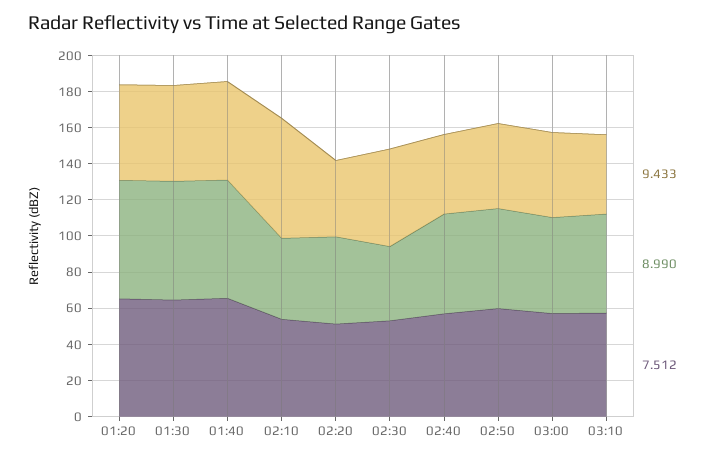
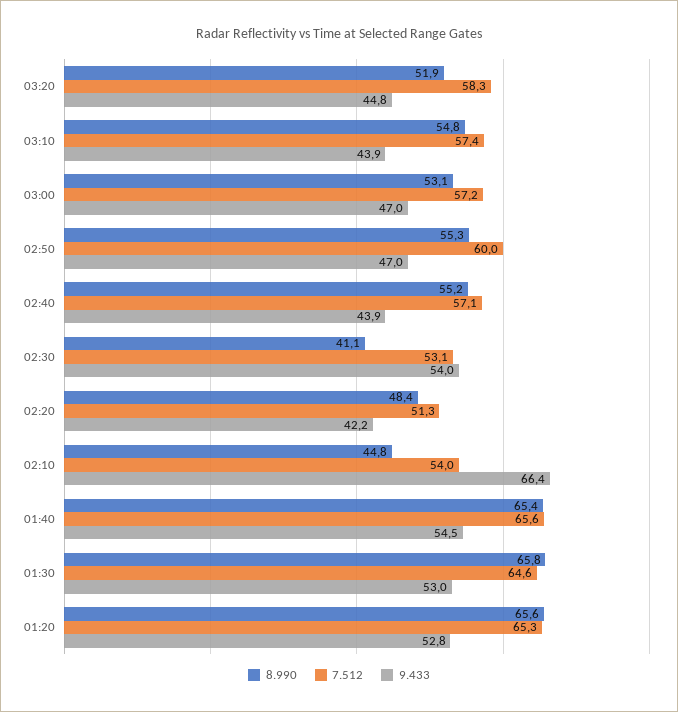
8.990, 03:20: none -> 51.9
7.512, 03:20: none -> 58.3
9.433, 03:20: none -> 44.8

